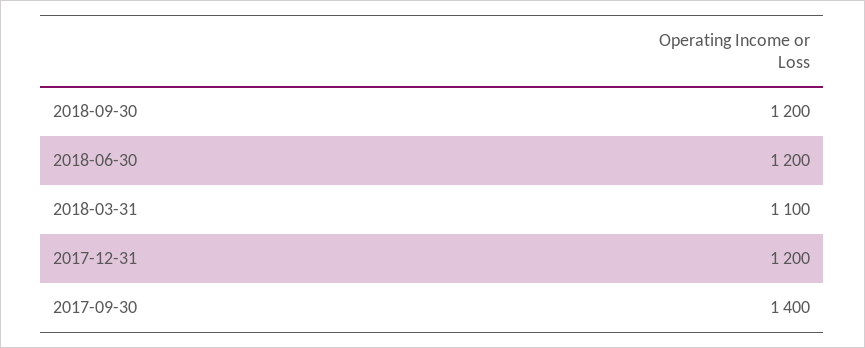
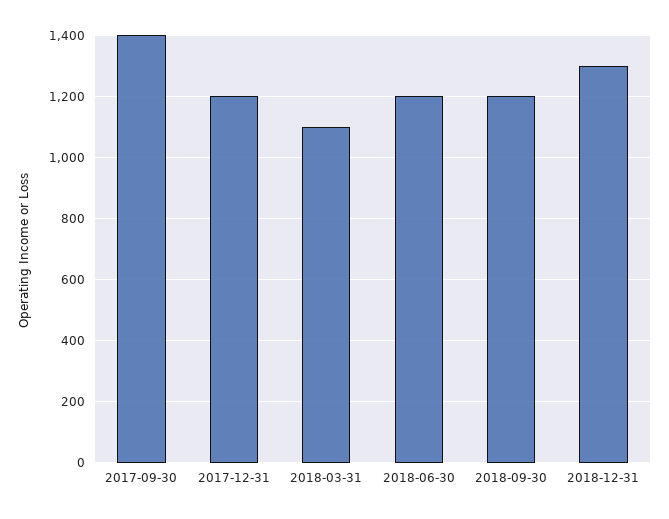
2018-12-31: none -> 1300

